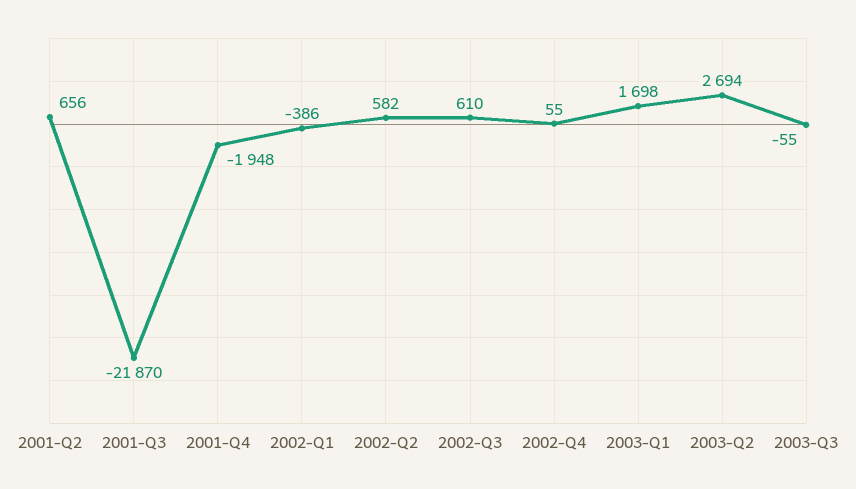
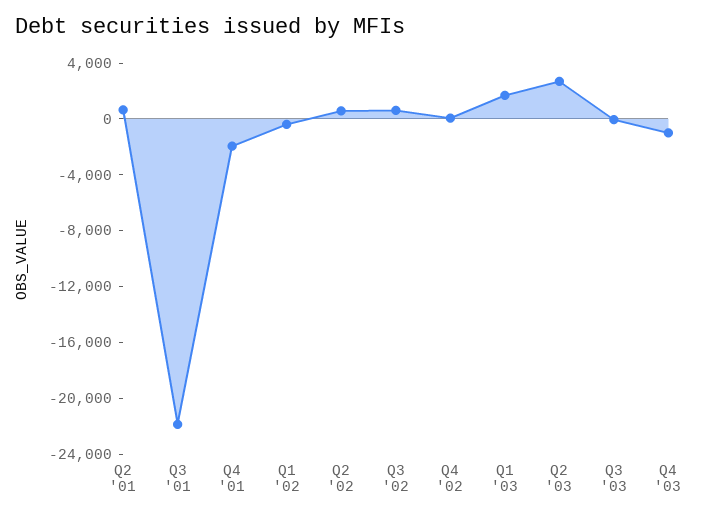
Q4 '03: none -> -1000

